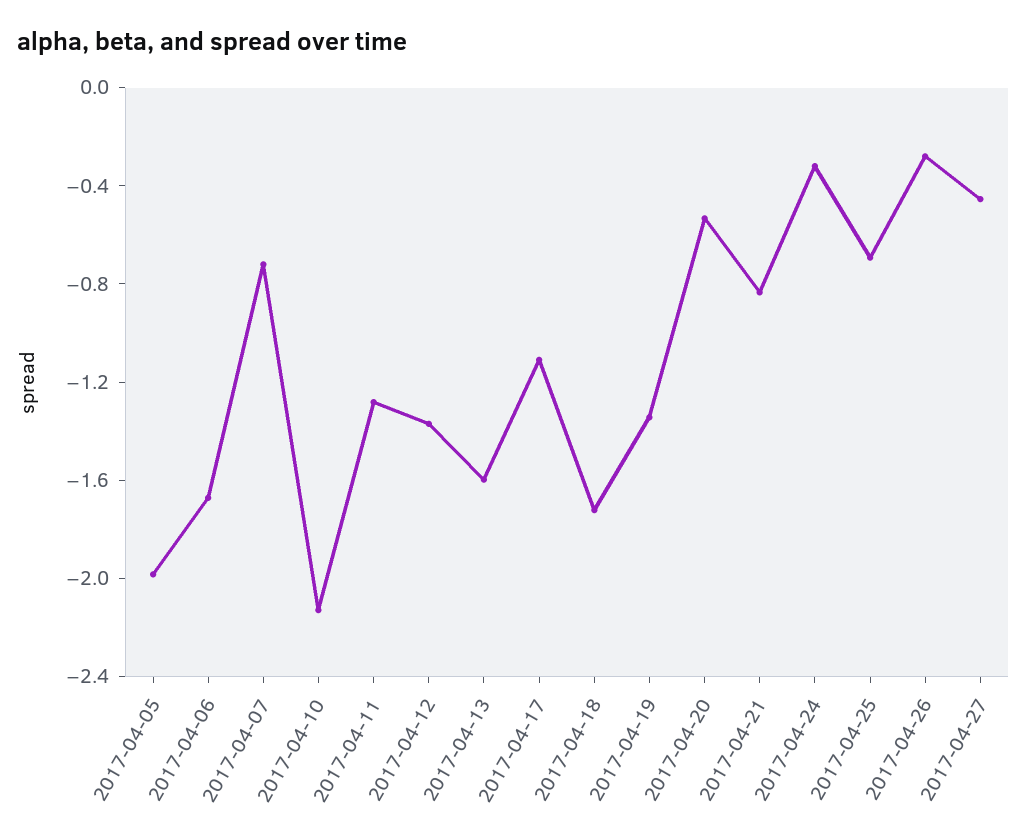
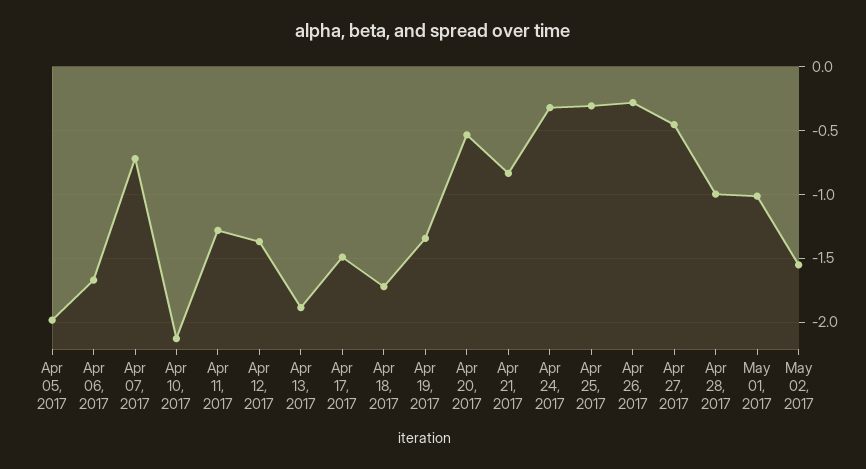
2017-04-13: -1.6 -> -1.9
2017-04-17: -1.1 -> -1.5
2017-04-25: -0.7 -> -0.3
Apr 28, 2017: none -> -1
May 01, 2017: none -> -1
May 02, 2017: none -> -1.55

